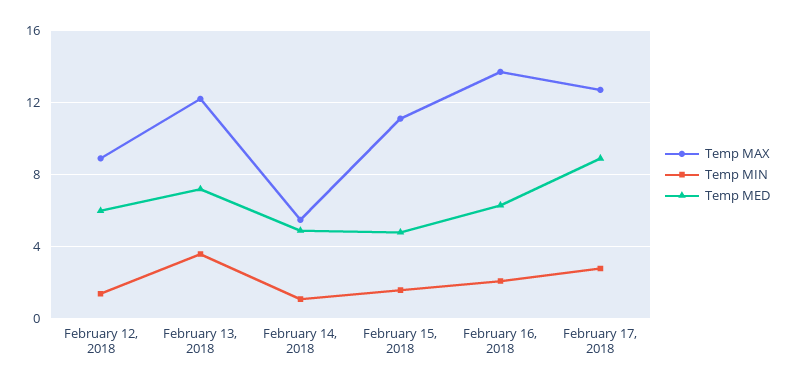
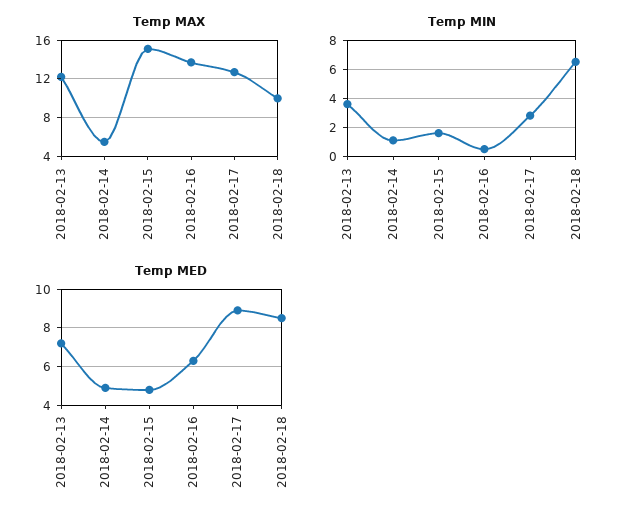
Temp MAX, February 12, 2018: 9 -> none
Temp MIN, February 12, 2018: 1.5 -> none
Temp MED, February 12, 2018: 6 -> none
Temp MAX, February 15, 2018: 11 -> 15
Temp MIN, February 16, 2018: 2 -> 0.5
Temp MAX, 2018-02-18: none -> 10
Temp MIN, 2018-02-18: none -> 6.5
Temp MED, 2018-02-18: none -> 8.5

